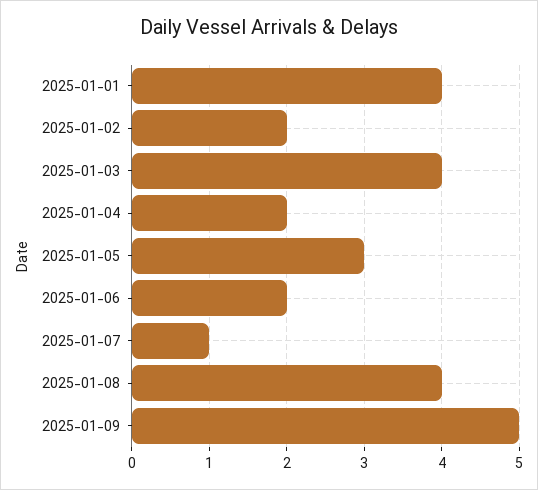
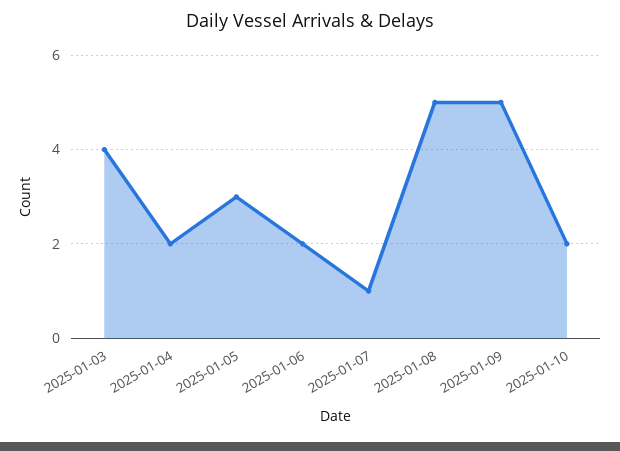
2025-01-01: 4 -> none
2025-01-02: 2 -> none
2025-01-08: 4 -> 5
2025-01-10: none -> 2

